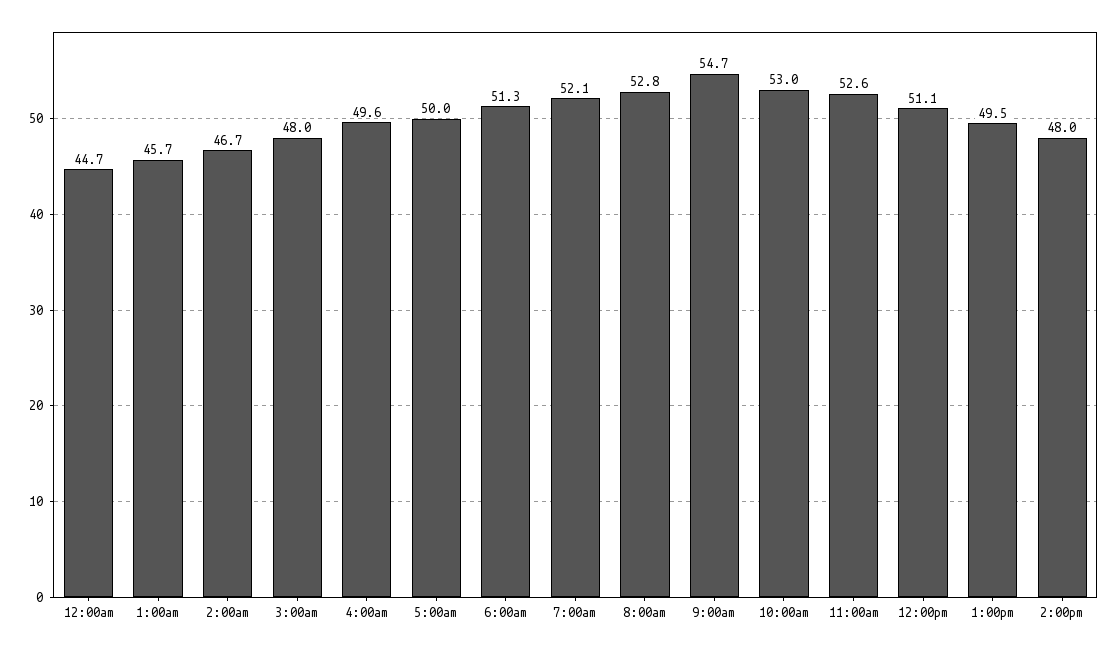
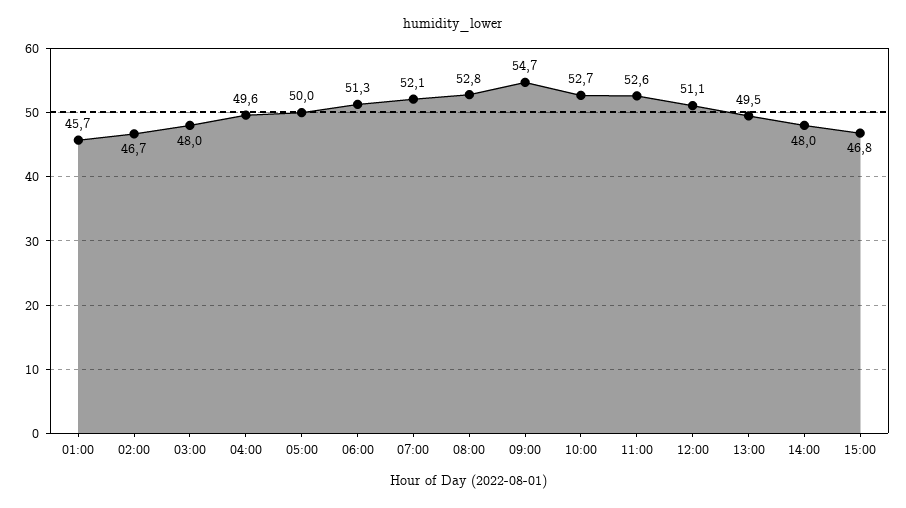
12:00am: 44.7 -> none
10:00am: 53 -> 52.7
15:00: none -> 46.8

